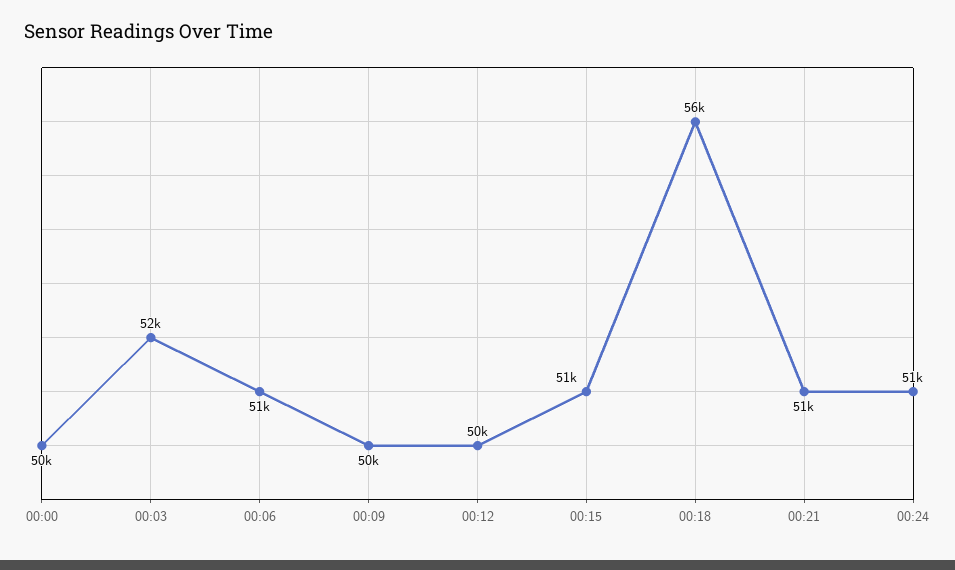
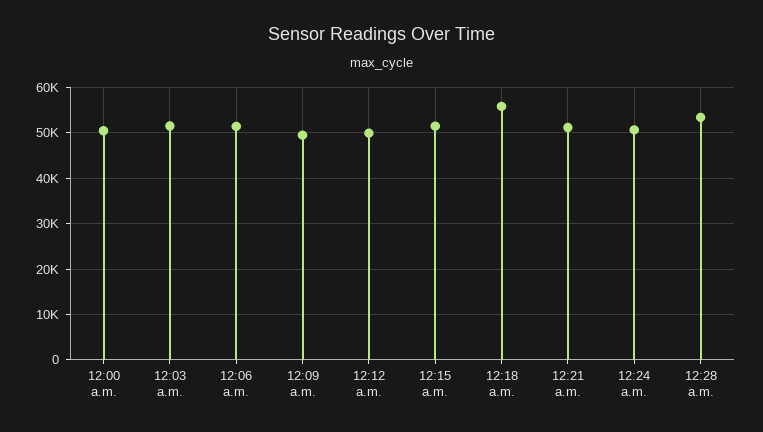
12:28 a.m.: none -> 54000

